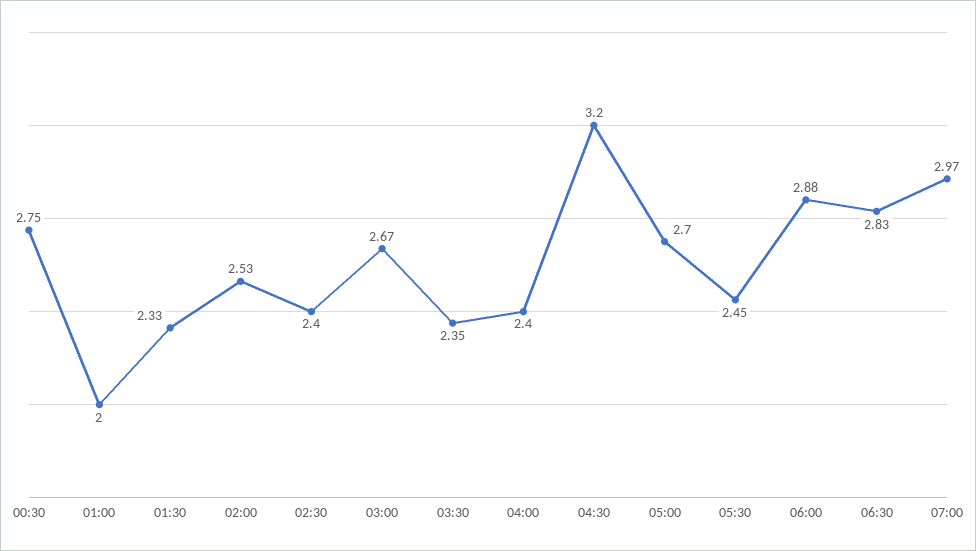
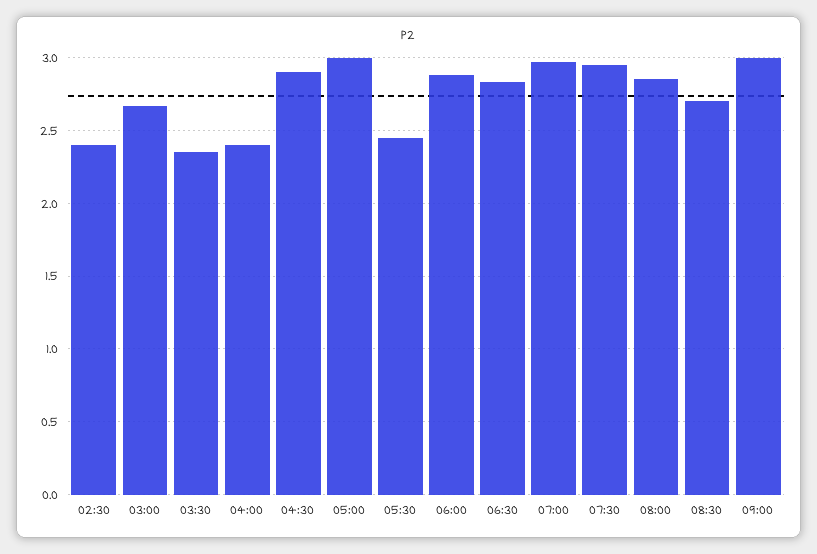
00:30: 2.75 -> none
01:00: 2 -> none
01:30: 2.33 -> none
02:00: 2.53 -> none
04:30: 3.2 -> 2.9
05:00: 2.7 -> 3
07:30: none -> 2.95
08:00: none -> 2.85
08:30: none -> 2.7
09:00: none -> 3

